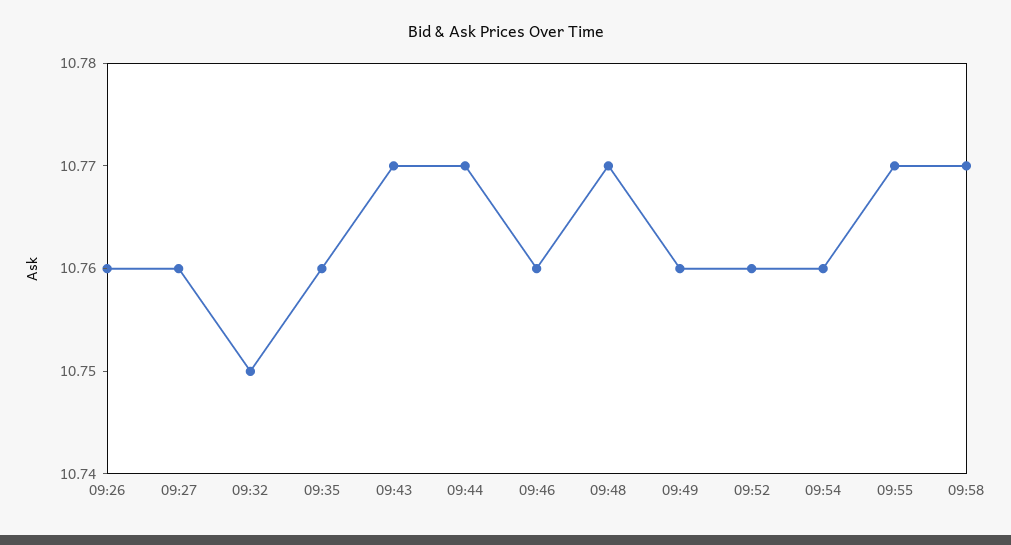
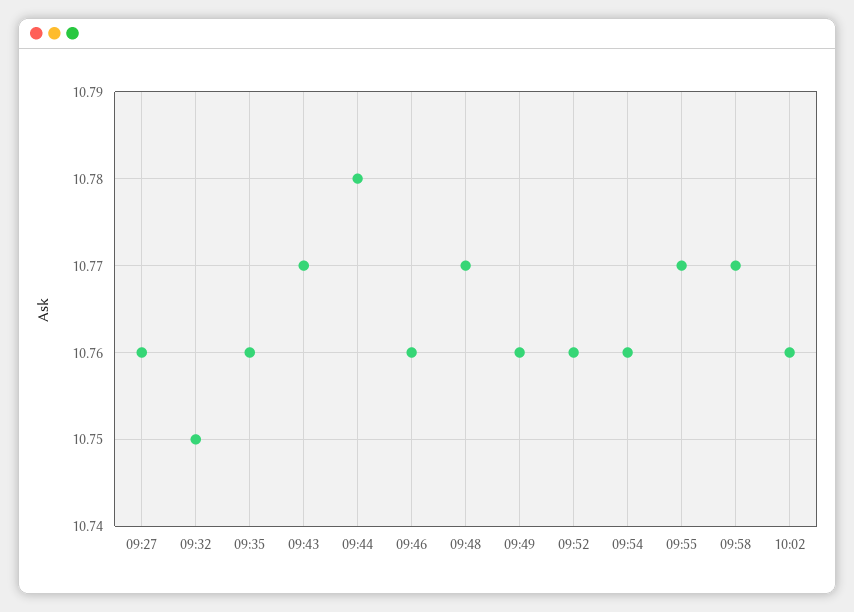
09:26: 10.76 -> none
09:44: 10.77 -> 10.78
10:02: none -> 10.76

